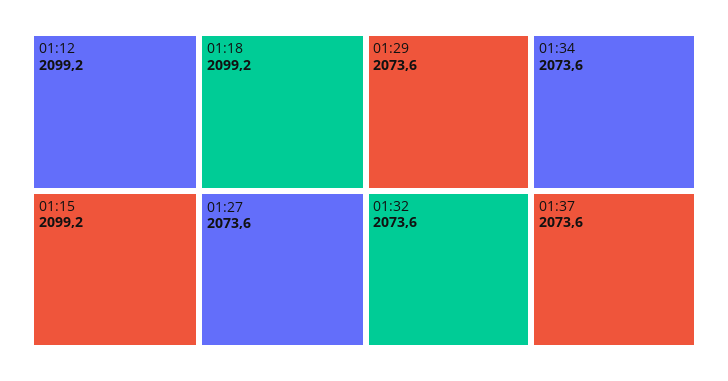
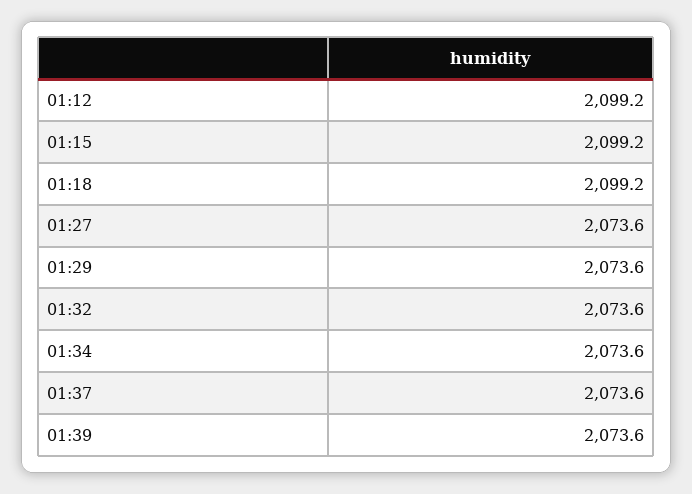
01:39: none -> 2073.6

